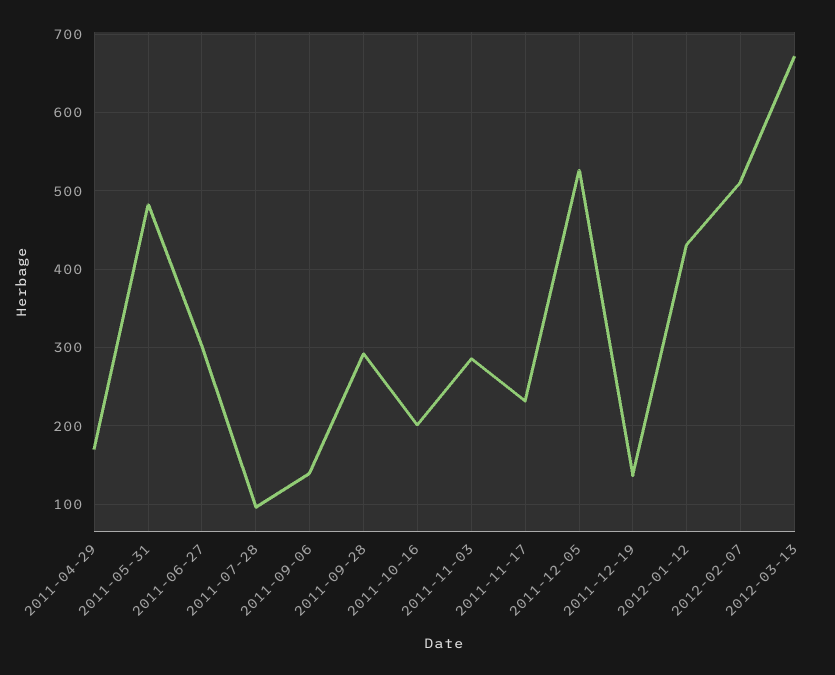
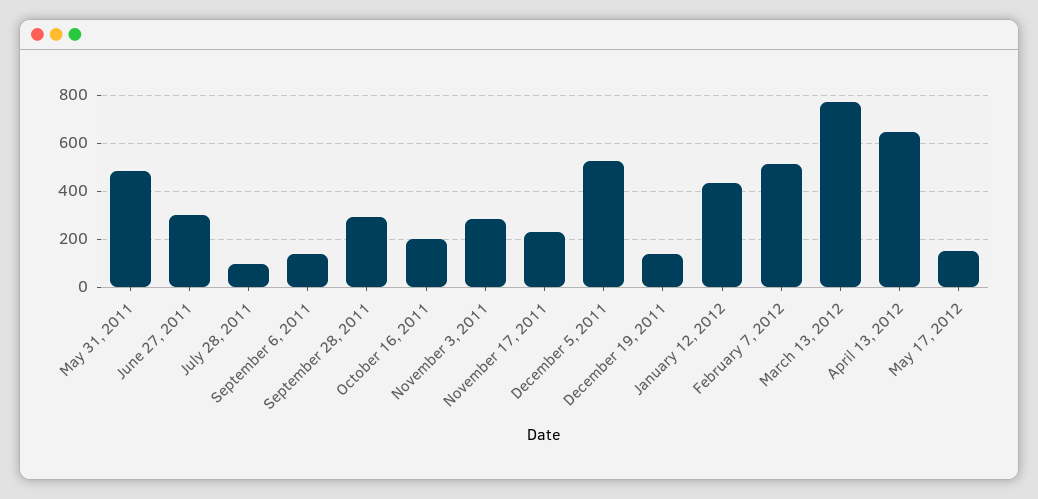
2011-04-29: 170 -> none
2012-03-13: 670 -> 775
April 13, 2012: none -> 650
May 17, 2012: none -> 150

